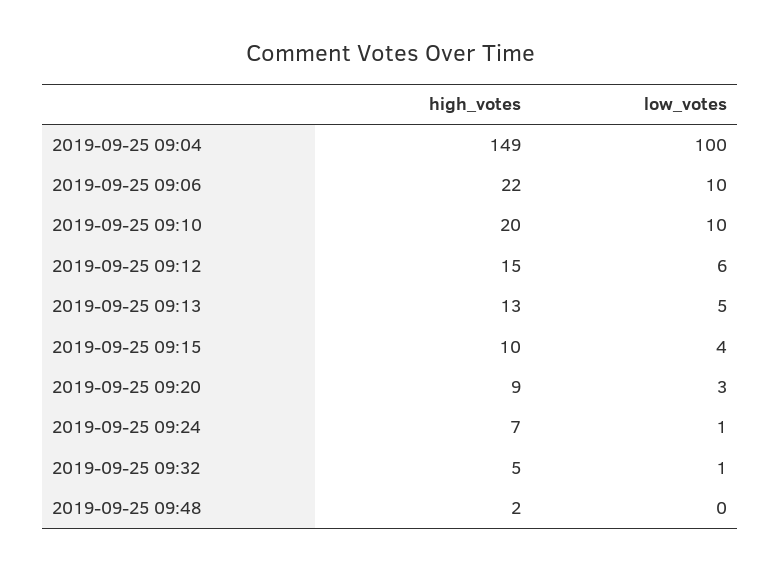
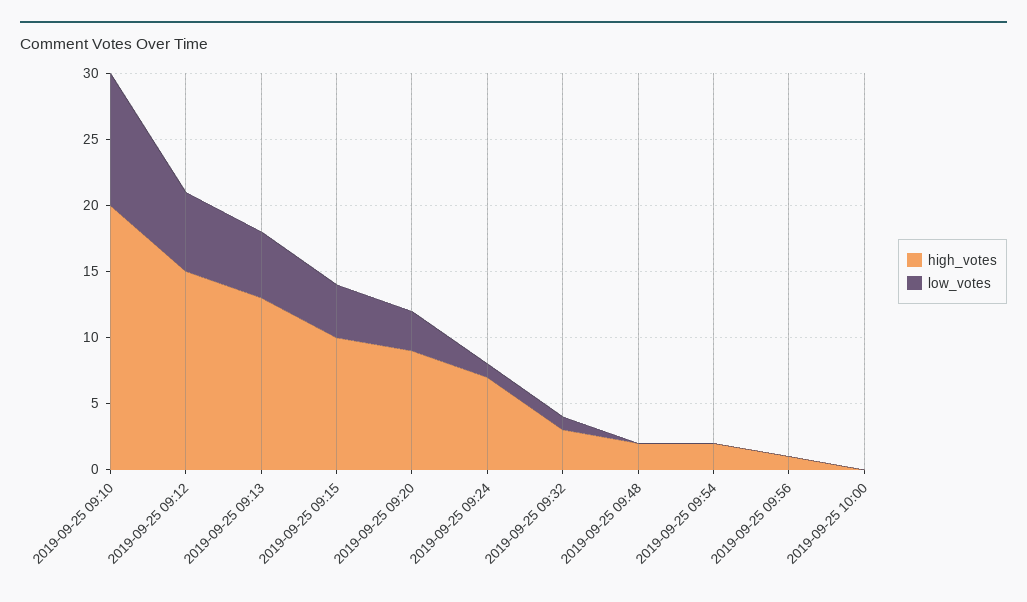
high_votes, 2019-09-25 09:04: 149 -> none
low_votes, 2019-09-25 09:04: 100 -> none
high_votes, 2019-09-25 09:06: 22 -> none
low_votes, 2019-09-25 09:06: 10 -> none
high_votes, 2019-09-25 09:32: 5 -> 3
high_votes, 2019-09-25 09:54: none -> 2
low_votes, 2019-09-25 09:54: none -> 0
high_votes, 2019-09-25 09:56: none -> 1
low_votes, 2019-09-25 09:56: none -> 0
high_votes, 2019-09-25 10:00: none -> 0
low_votes, 2019-09-25 10:00: none -> 0

